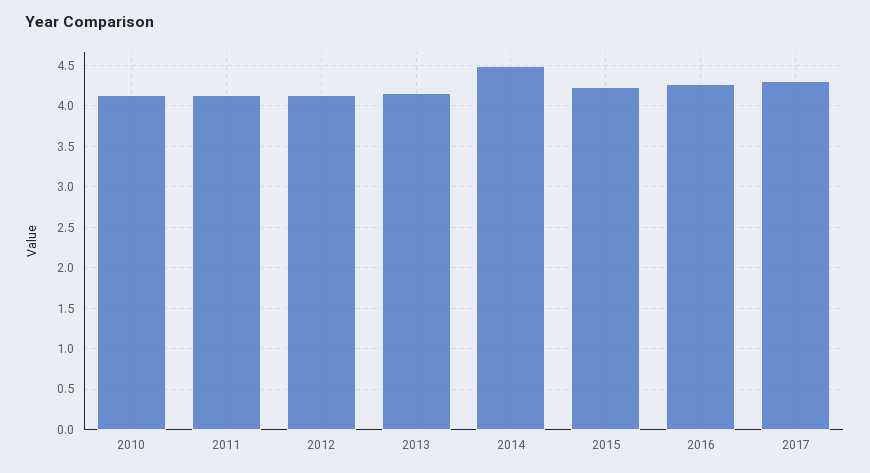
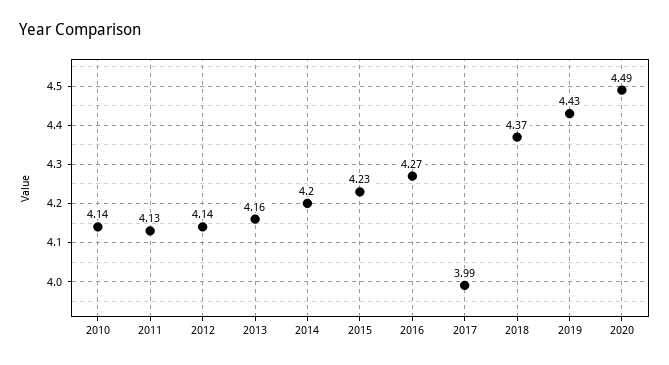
2014: 4.5 -> 4.2
2017: 4.3 -> 3.99
2018: none -> 4.37
2019: none -> 4.43
2020: none -> 4.49

